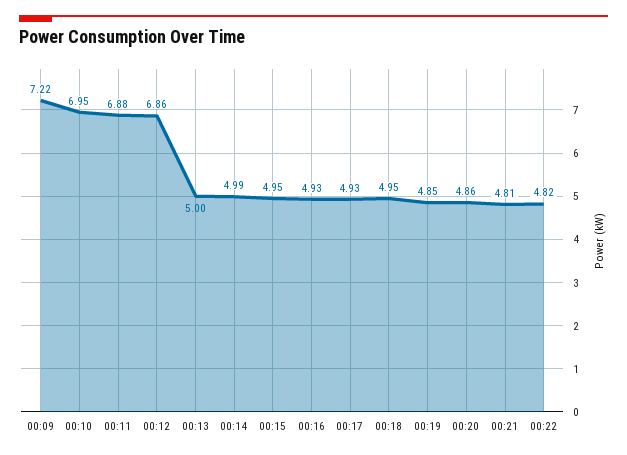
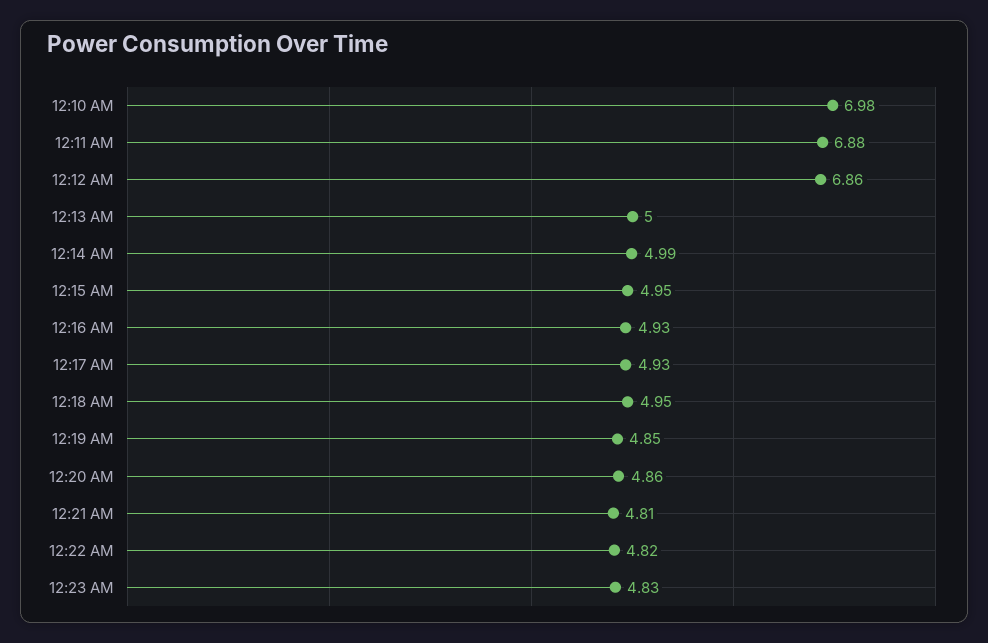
00:09: 7.22 -> none
00:10: 6.95 -> 6.98
12:23 AM: none -> 4.83

